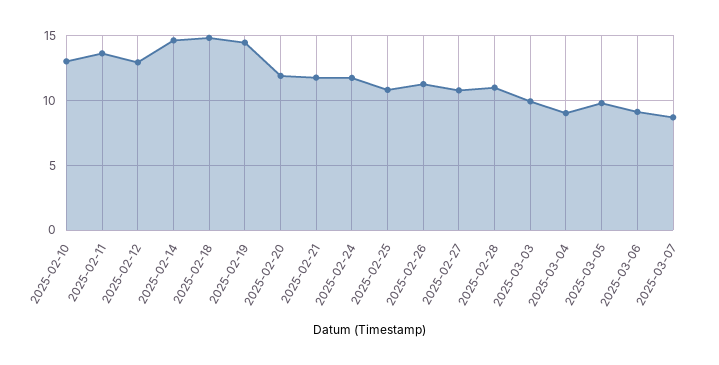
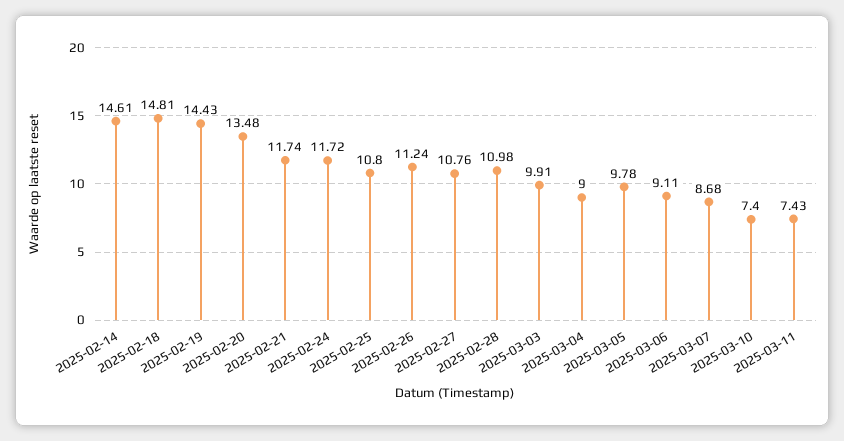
2025-02-10: 13 -> none
2025-02-11: 13.5 -> none
2025-02-12: 13 -> none
2025-02-20: 12 -> 13.48
2025-03-10: none -> 7.4
2025-03-11: none -> 7.43

